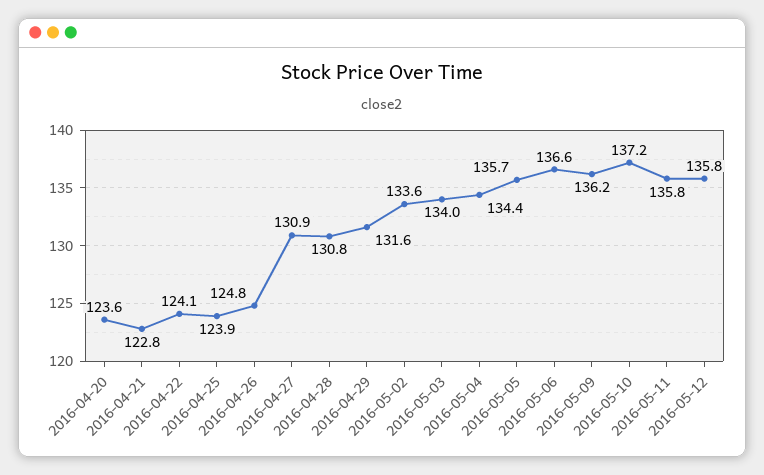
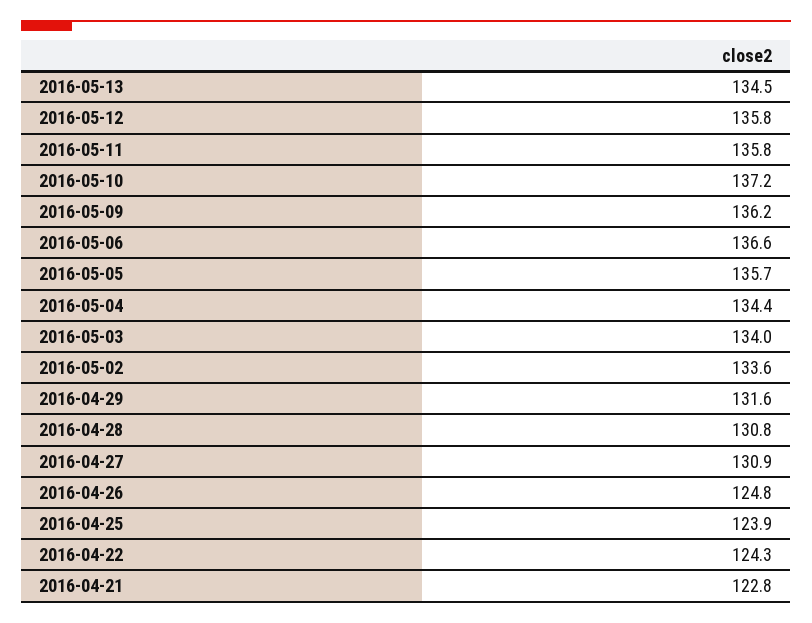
2016-04-20: 123.6 -> none
2016-04-22: 124.1 -> 124.3
2016-05-13: none -> 134.5

